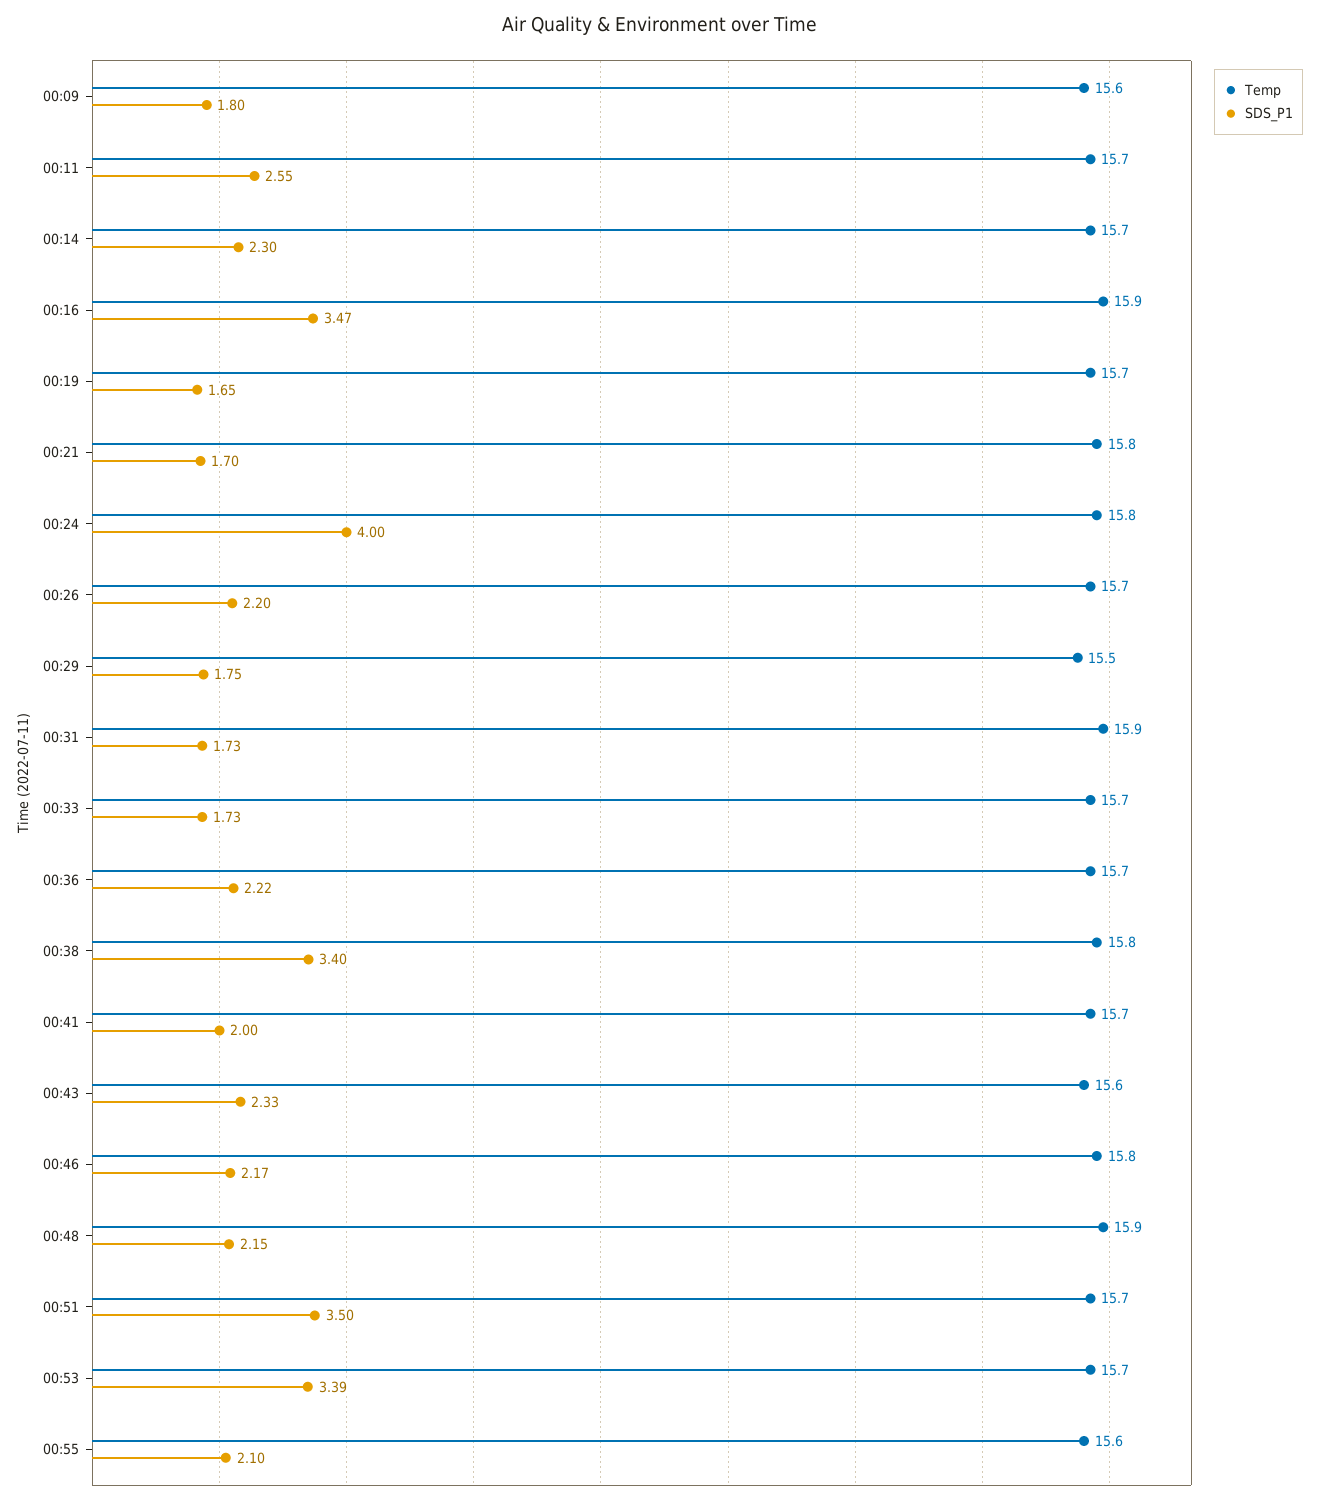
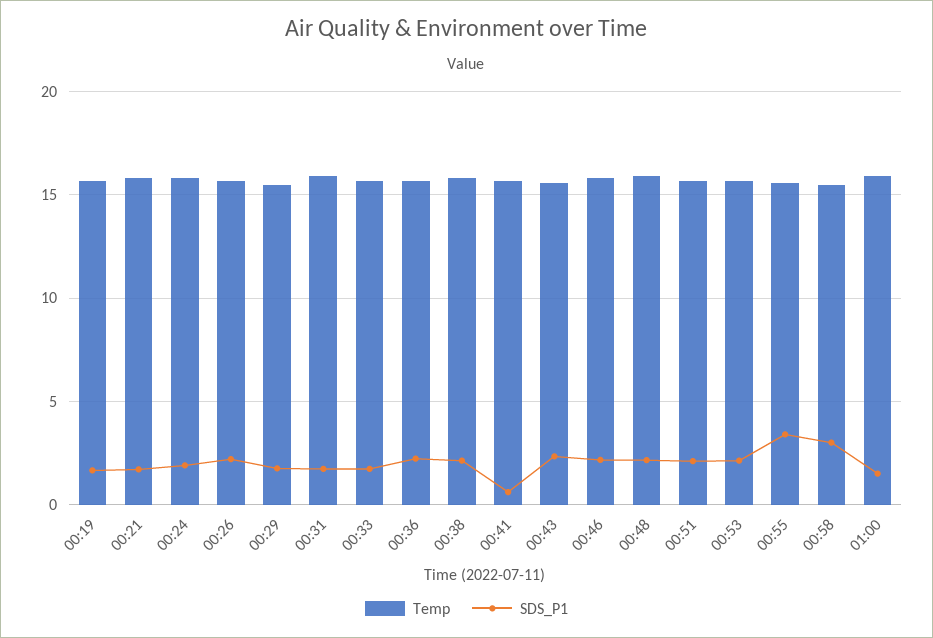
Temp, 00:09: 15.6 -> none
SDS_P1, 00:09: 1.8 -> none
Temp, 00:11: 15.7 -> none
SDS_P1, 00:11: 2.55 -> none
Temp, 00:14: 15.7 -> none
SDS_P1, 00:14: 2.3 -> none
Temp, 00:16: 15.9 -> none
SDS_P1, 00:16: 3.47 -> none
SDS_P1, 00:24: 4 -> 2
SDS_P1, 00:38: 3.4 -> 2
SDS_P1, 00:41: 2 -> 0.5
SDS_P1, 00:51: 3.5 -> 2
SDS_P1, 00:53: 3.39 -> 2
SDS_P1, 00:55: 2.1 -> 3.5
Temp, 00:58: none -> 15.5
SDS_P1, 00:58: none -> 3
Temp, 01:00: none -> 16
SDS_P1, 01:00: none -> 1.5

